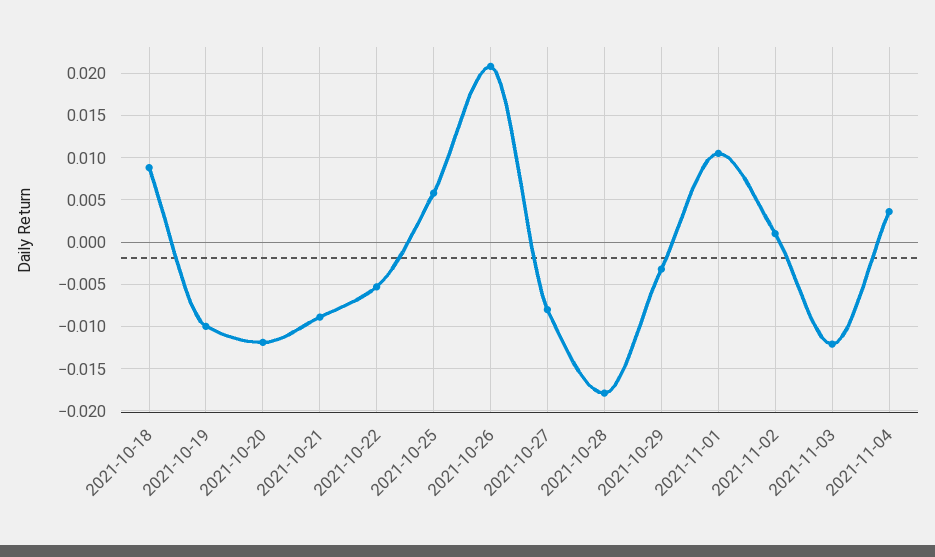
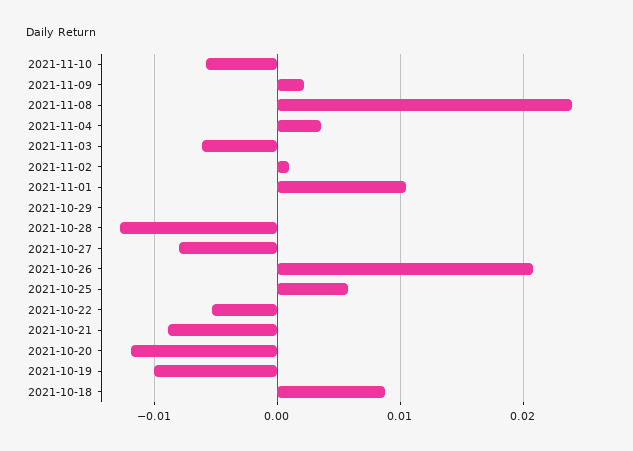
2021-10-28: -0.018 -> -0.013
2021-10-29: -0.003 -> 0
2021-11-03: -0.012 -> -0.006
2021-11-10: none -> -0.006
2021-11-09: none -> 0.002
2021-11-08: none -> 0.024

